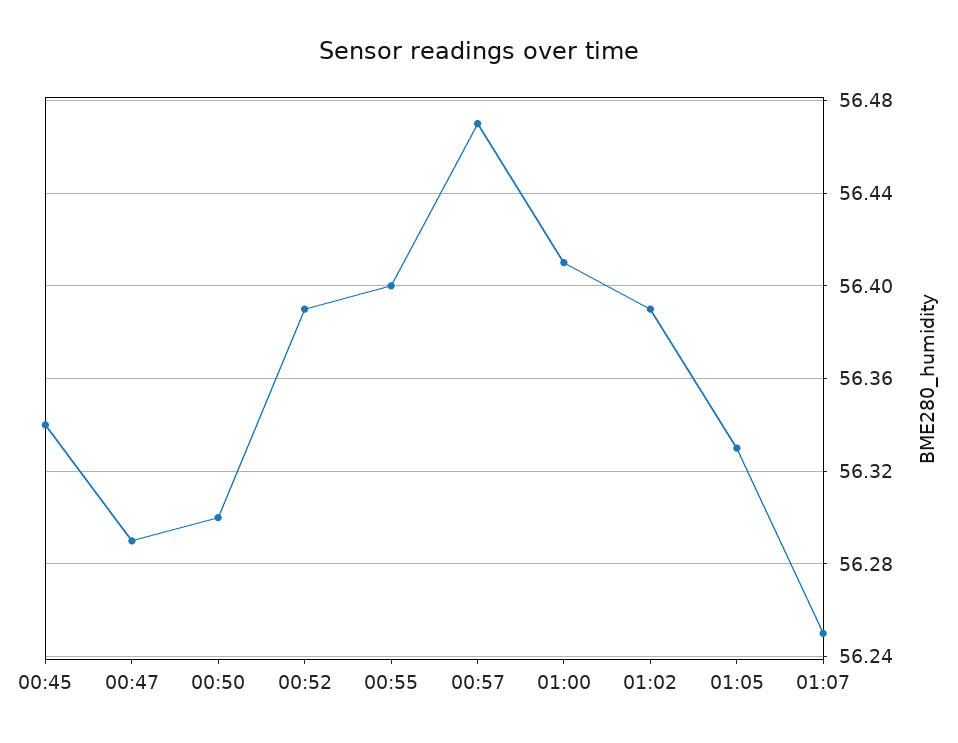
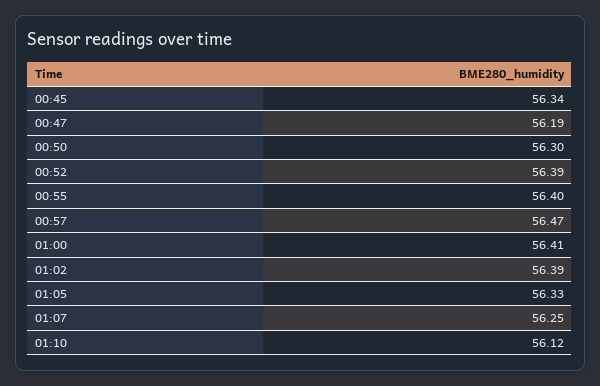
00:47: 56.29 -> 56.19
01:10: none -> 56.12

